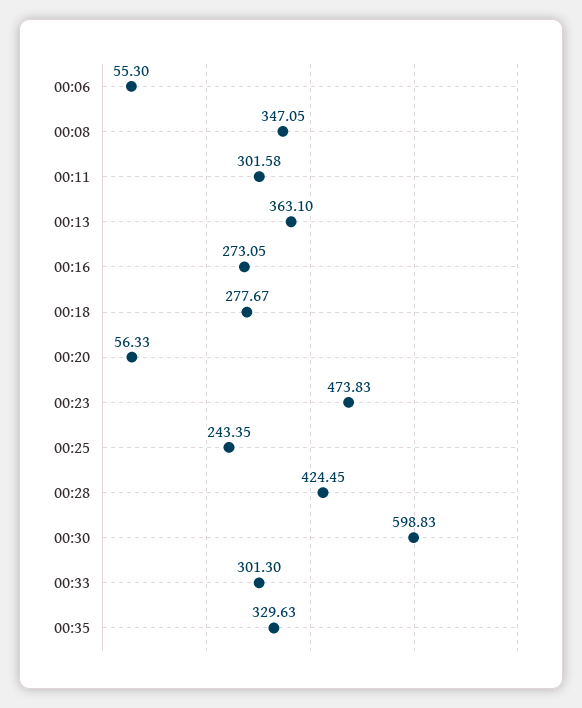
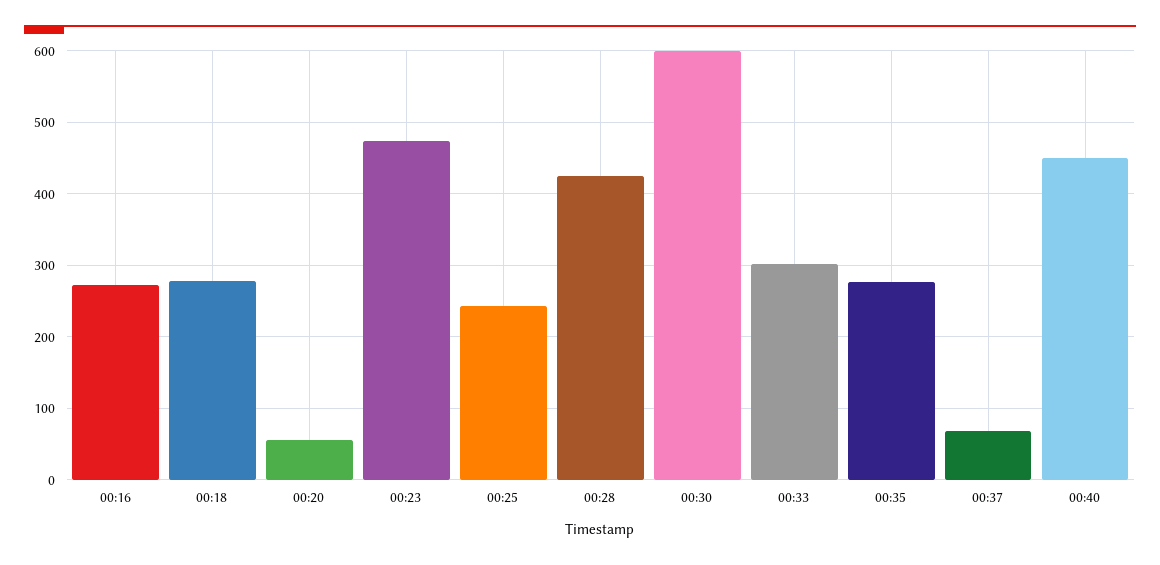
00:06: 55.3 -> none
00:08: 347.05 -> none
00:11: 301.58 -> none
00:13: 363.1 -> none
00:35: 329.63 -> 280
00:37: none -> 70
00:40: none -> 450

